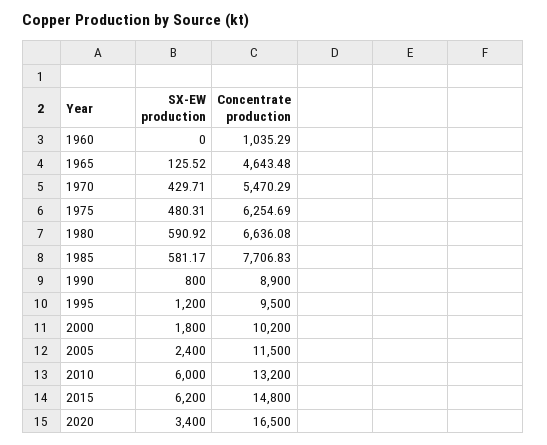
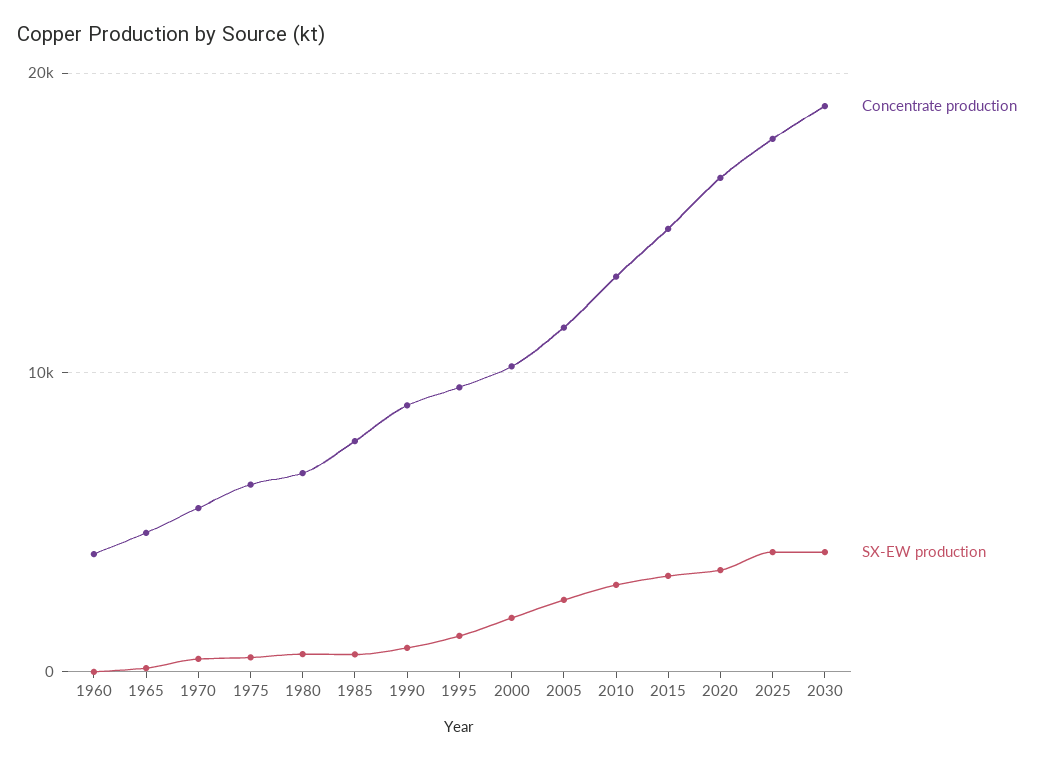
Concentrate production, 1960: 1035.29 -> 4000
SX-EW production, 2010: 6000 -> 3000
SX-EW production, 2015: 6200 -> 3000
Concentrate production, 2025: none -> 18000
SX-EW production, 2025: none -> 4000
Concentrate production, 2030: none -> 19000
SX-EW production, 2030: none -> 4000

